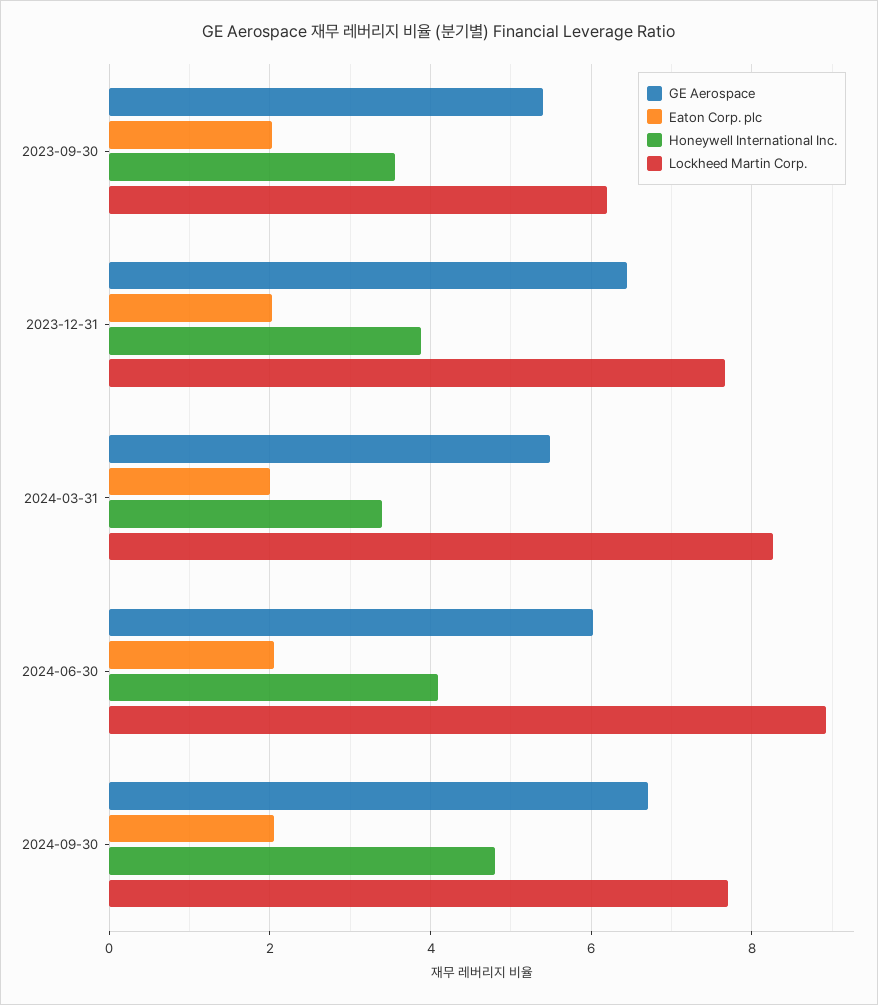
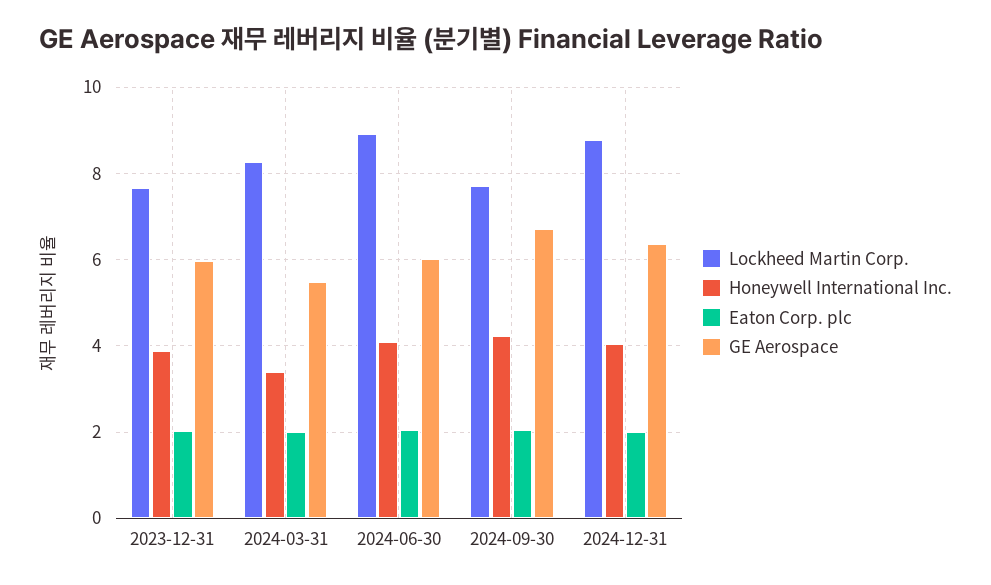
GE Aerospace, 2023-09-30: 5.4 -> none
Eaton Corp. plc, 2023-09-30: 2 -> none
Honeywell International Inc., 2023-09-30: 3.6 -> none
Lockheed Martin Corp., 2023-09-30: 6.2 -> none
GE Aerospace, 2023-12-31: 6.4 -> 6
Honeywell International Inc., 2024-09-30: 4.8 -> 4.2
Lockheed Martin Corp., 2024-12-31: none -> 8.8
Honeywell International Inc., 2024-12-31: none -> 4
Eaton Corp. plc, 2024-12-31: none -> 2
GE Aerospace, 2024-12-31: none -> 6.4

